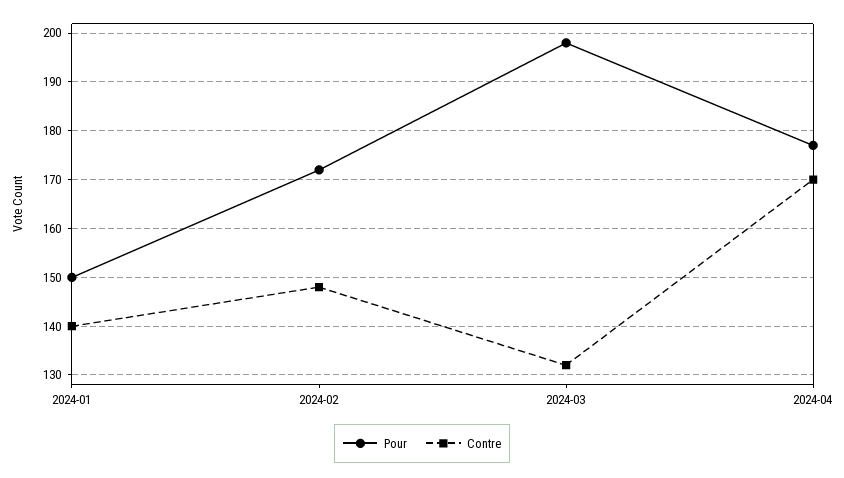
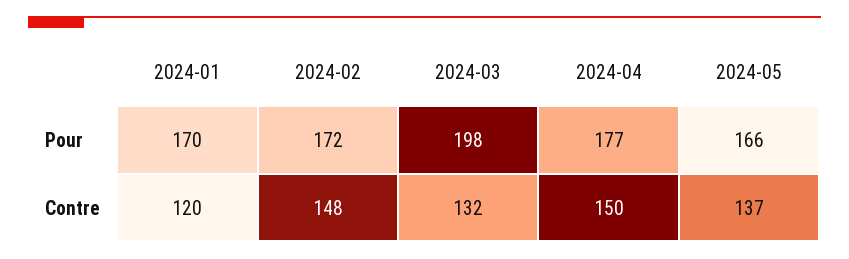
Pour, 2024-01: 150 -> 170
Contre, 2024-01: 140 -> 120
Contre, 2024-04: 170 -> 150
Pour, 2024-05: none -> 166
Contre, 2024-05: none -> 137

